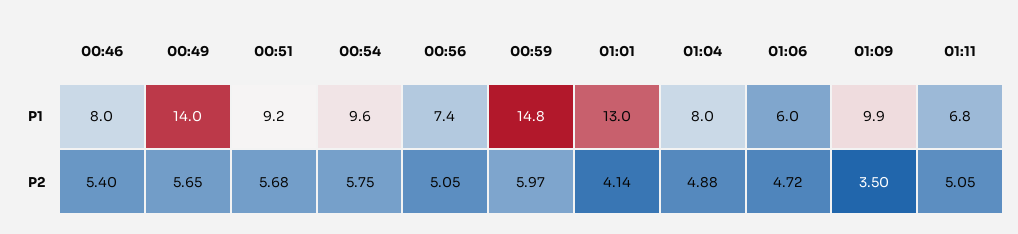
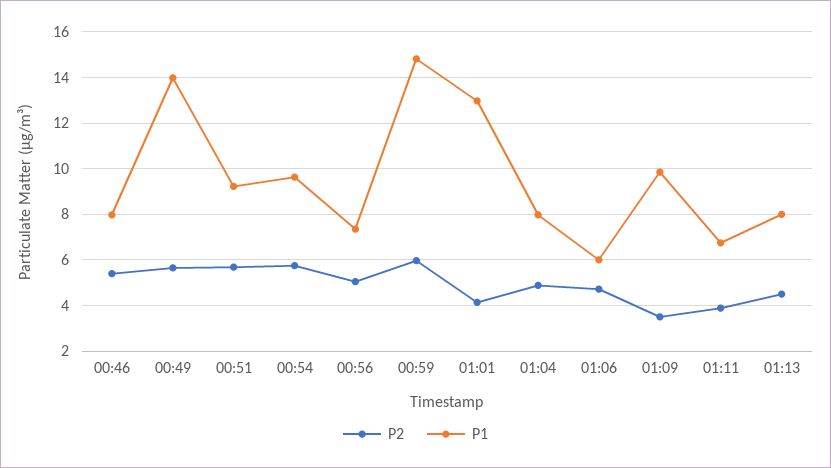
P2, 01:11: 5.05 -> 4
P2, 01:13: none -> 4.5
P1, 01:13: none -> 8

